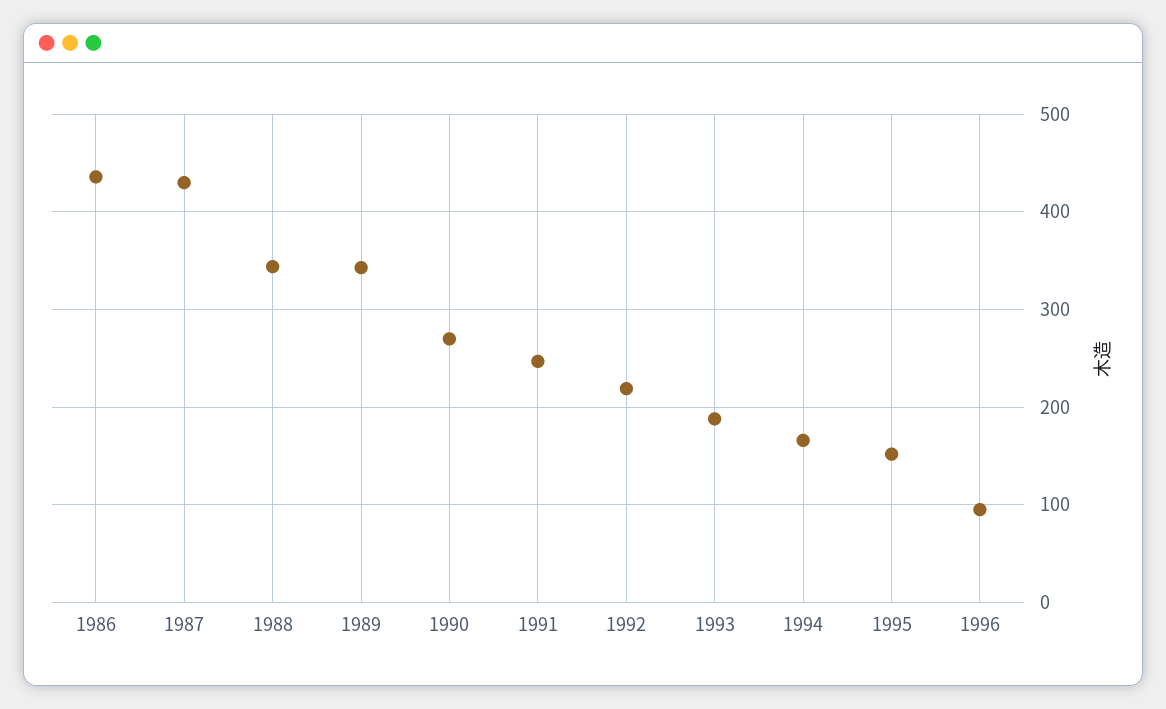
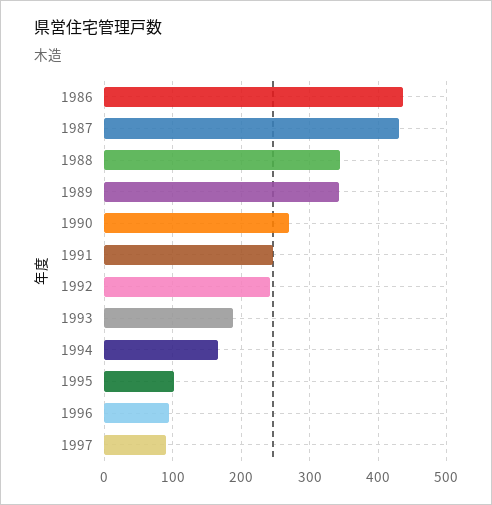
1992: 220 -> 240
1995: 150 -> 100
1997: none -> 90

